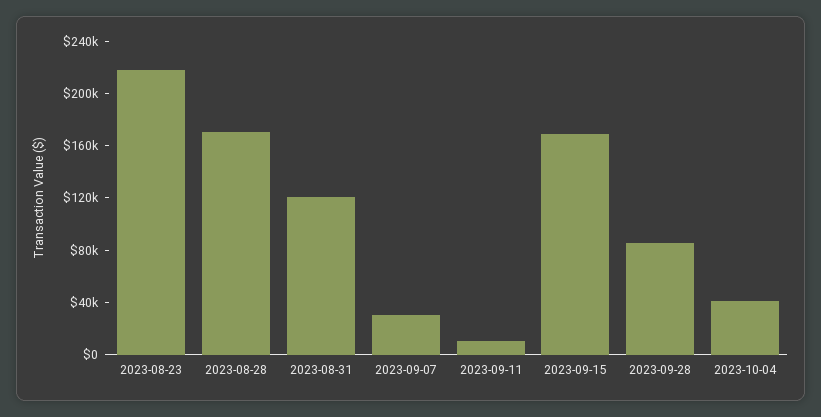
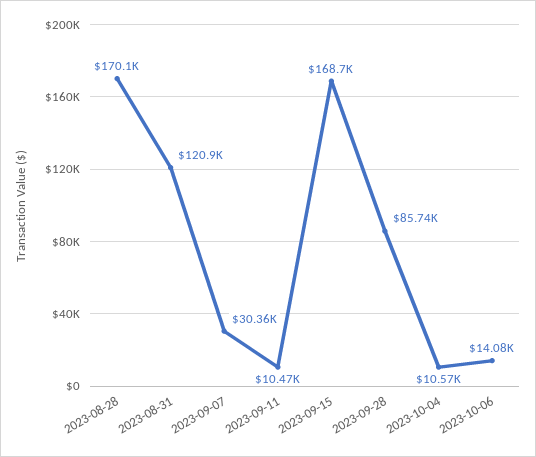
2023-08-23: 220000 -> none
2023-10-04: 40000 -> 10570
2023-10-06: none -> 14080

